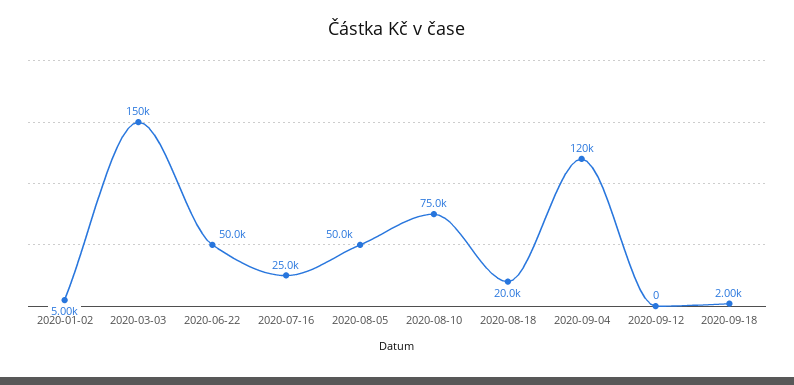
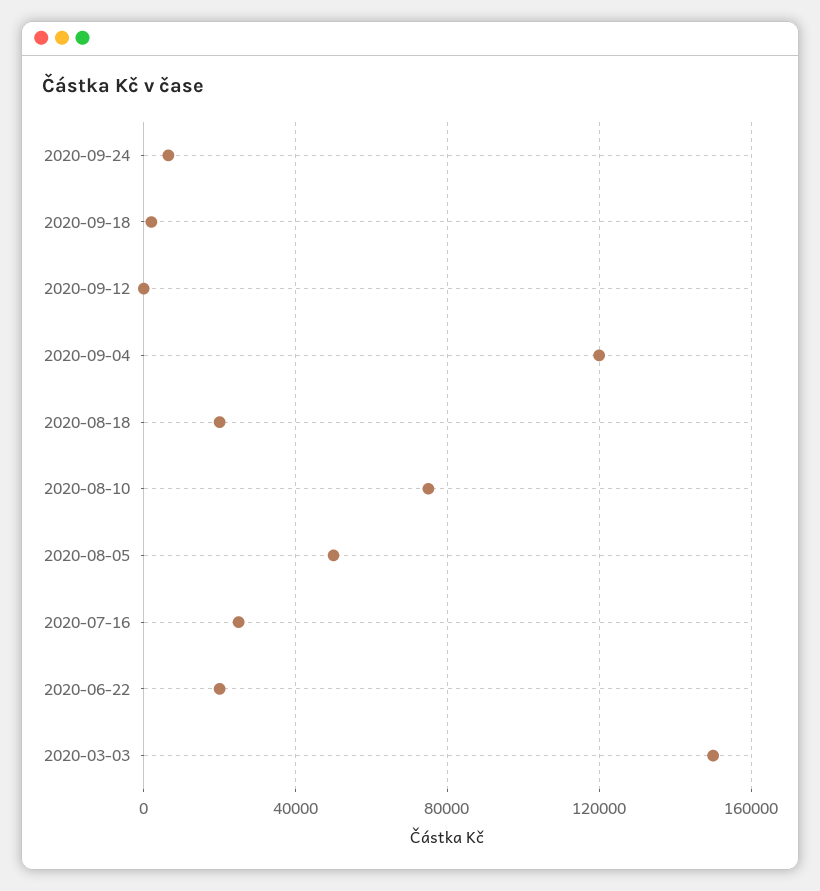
2020-01-02: 5000 -> none
2020-06-22: 50000 -> 20000
2020-09-24: none -> 5000

